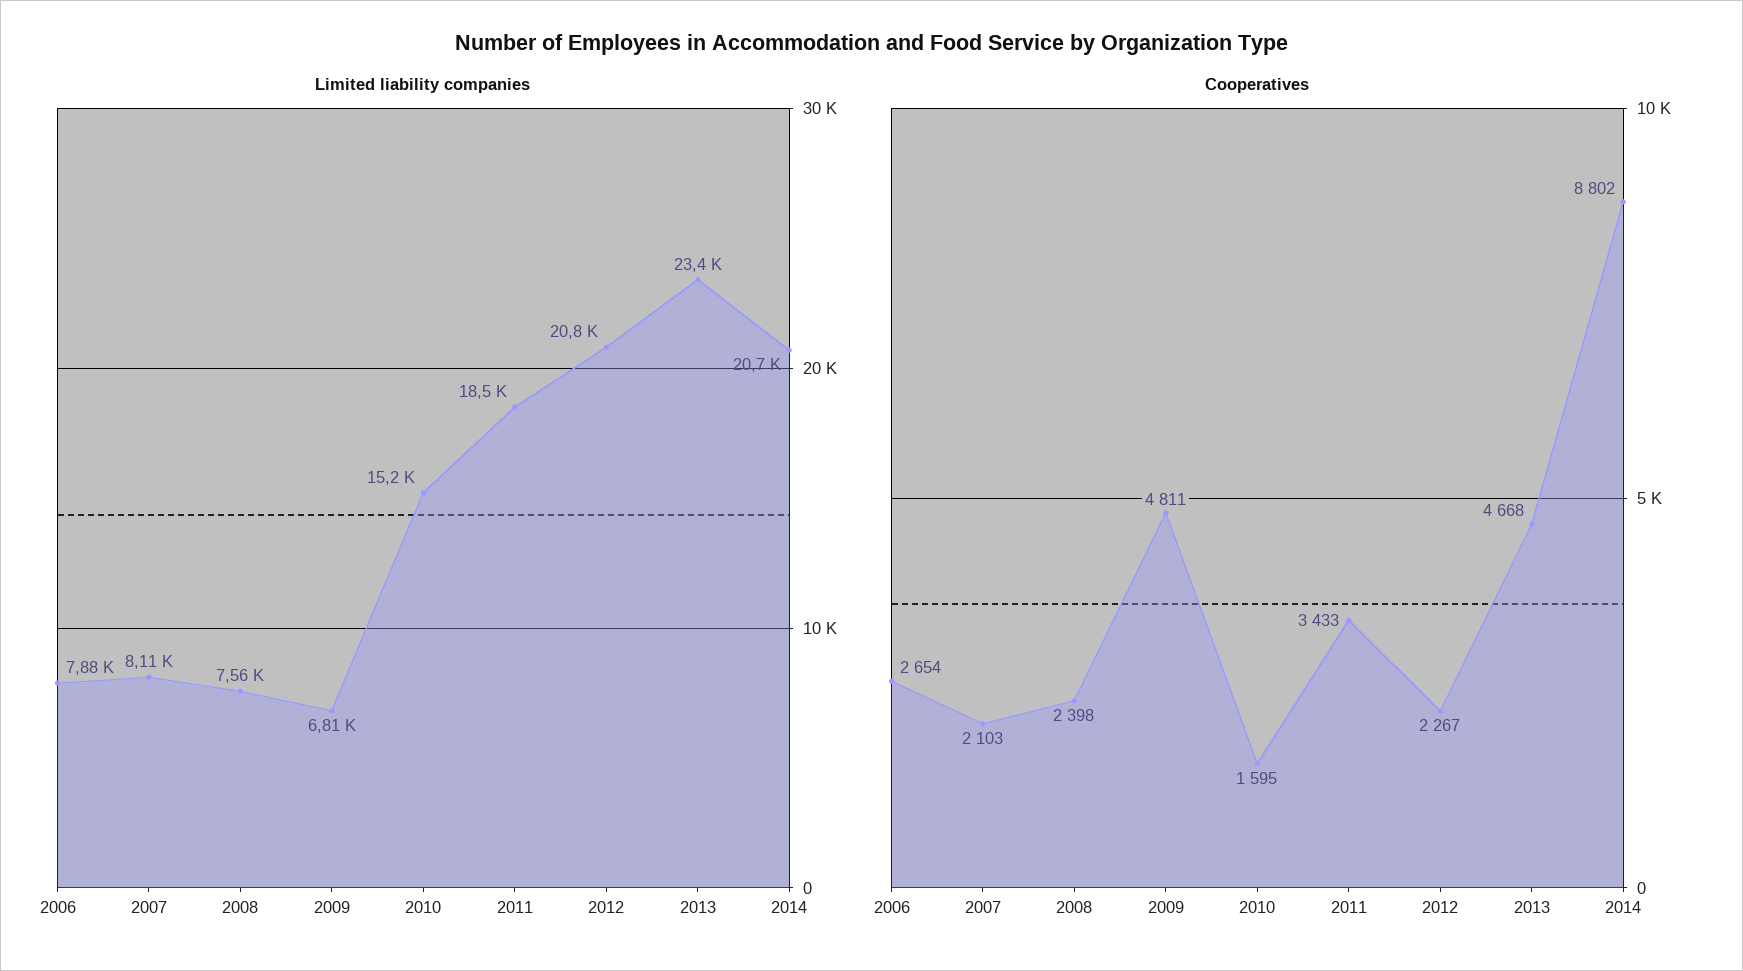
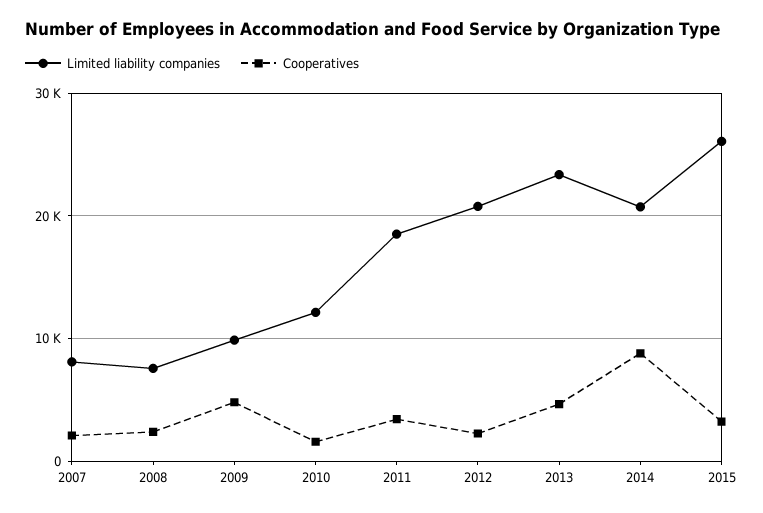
Limited liability companies, 2006: 7880 -> none
Limited liability companies, 2009: 6810 -> 10000
Limited liability companies, 2010: 15200 -> 12000
Cooperatives, 2006: 2654 -> none
Limited liability companies, 2015: none -> 26000
Cooperatives, 2015: none -> 3000

